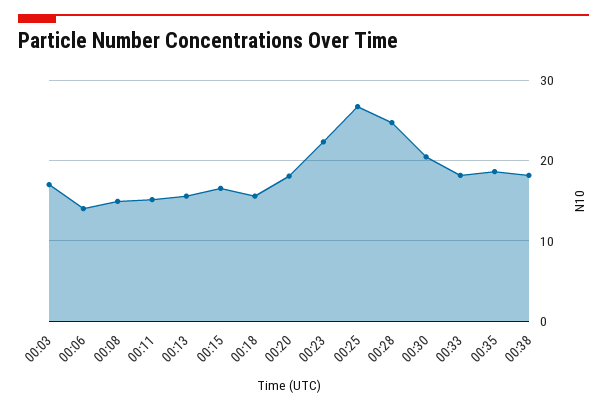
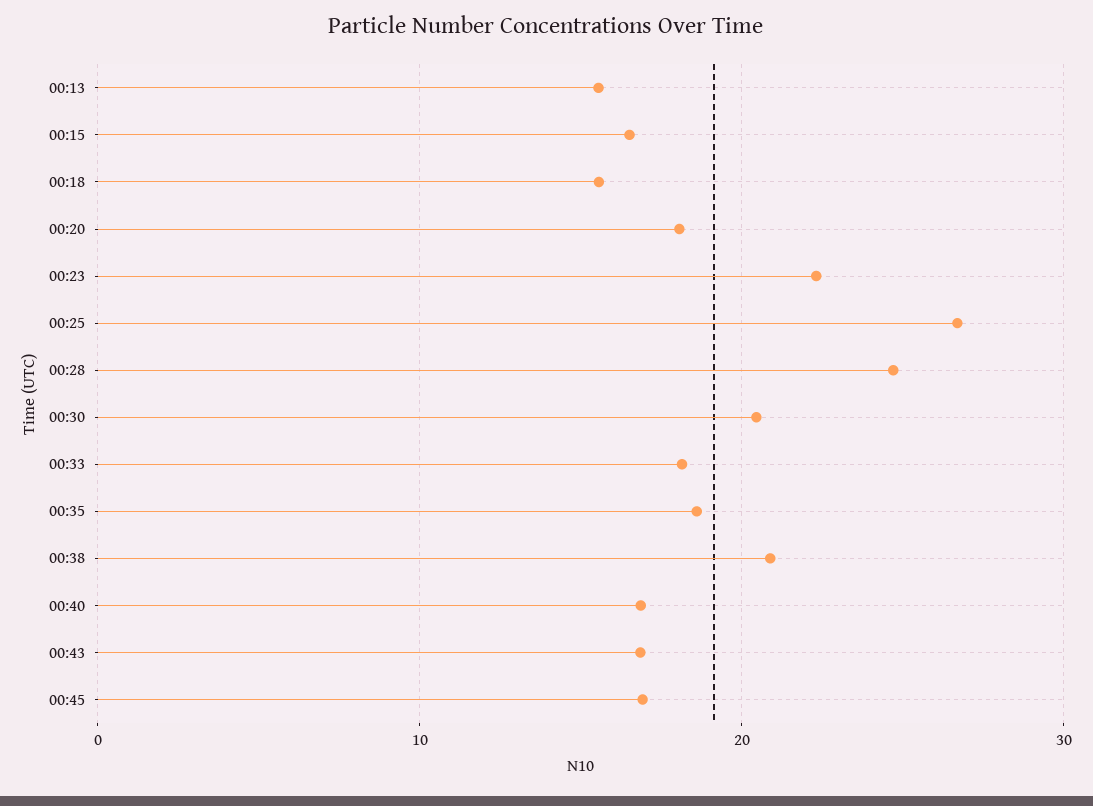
00:03: 17 -> none
00:06: 14 -> none
00:08: 15 -> none
00:11: 15 -> none
00:38: 18 -> 21
00:40: none -> 17
00:43: none -> 17
00:45: none -> 17

